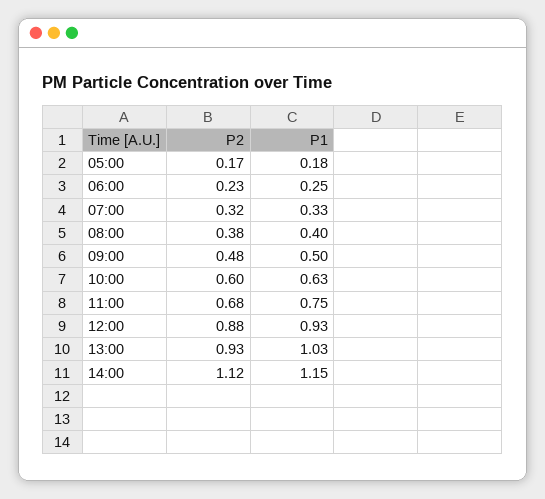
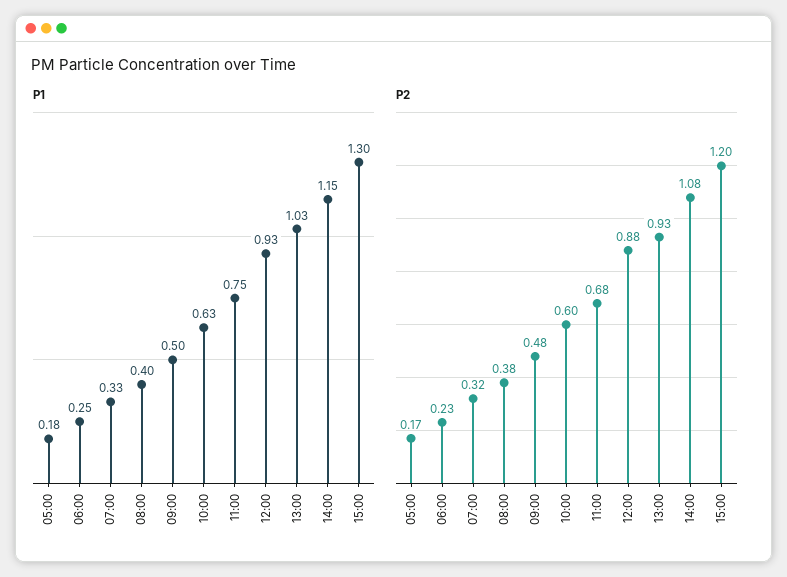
P2, 14:00: 1.12 -> 1.08
P1, 15:00: none -> 1.3
P2, 15:00: none -> 1.2

